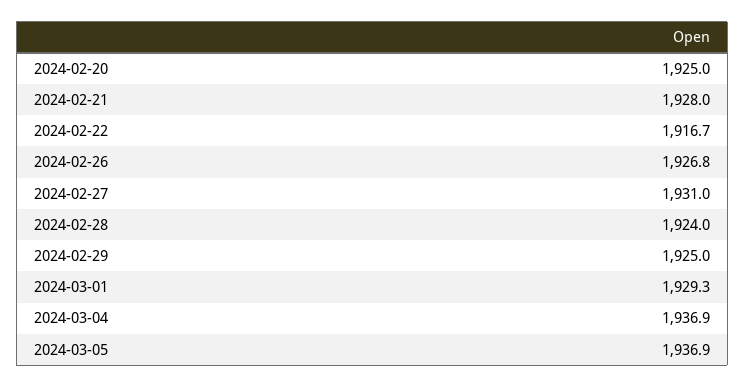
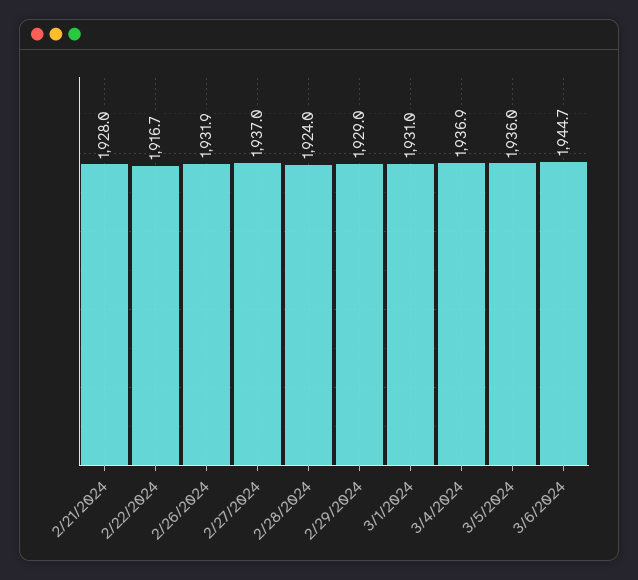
2024-02-20: 1925 -> none
2024-02-26: 1926.8 -> 1931.9
2024-02-27: 1931 -> 1937
2024-02-29: 1925 -> 1929
2024-03-01: 1929.3 -> 1931
2024-03-05: 1936.9 -> 1936
3/6/2024: none -> 1944.7

